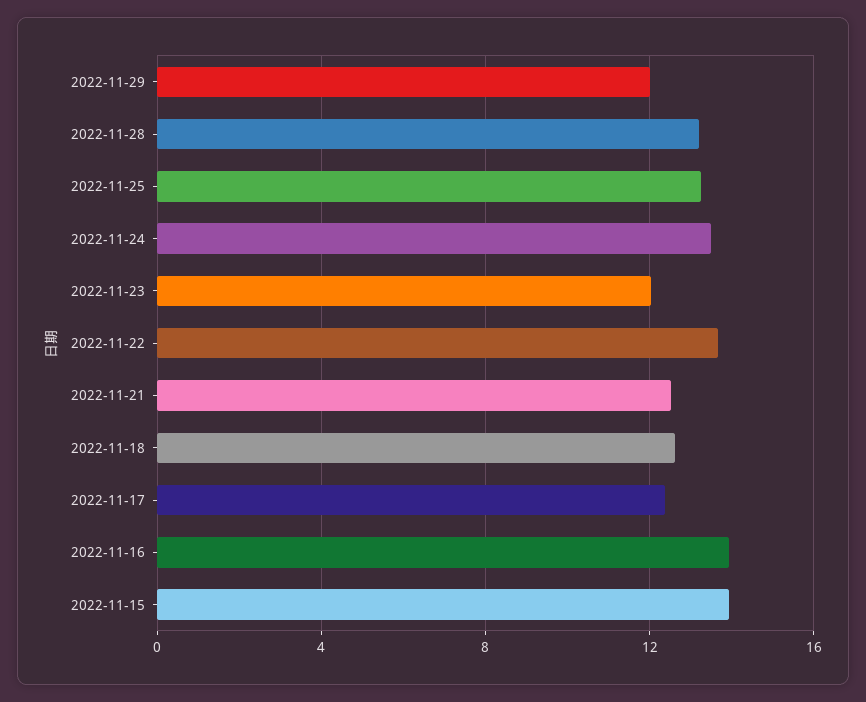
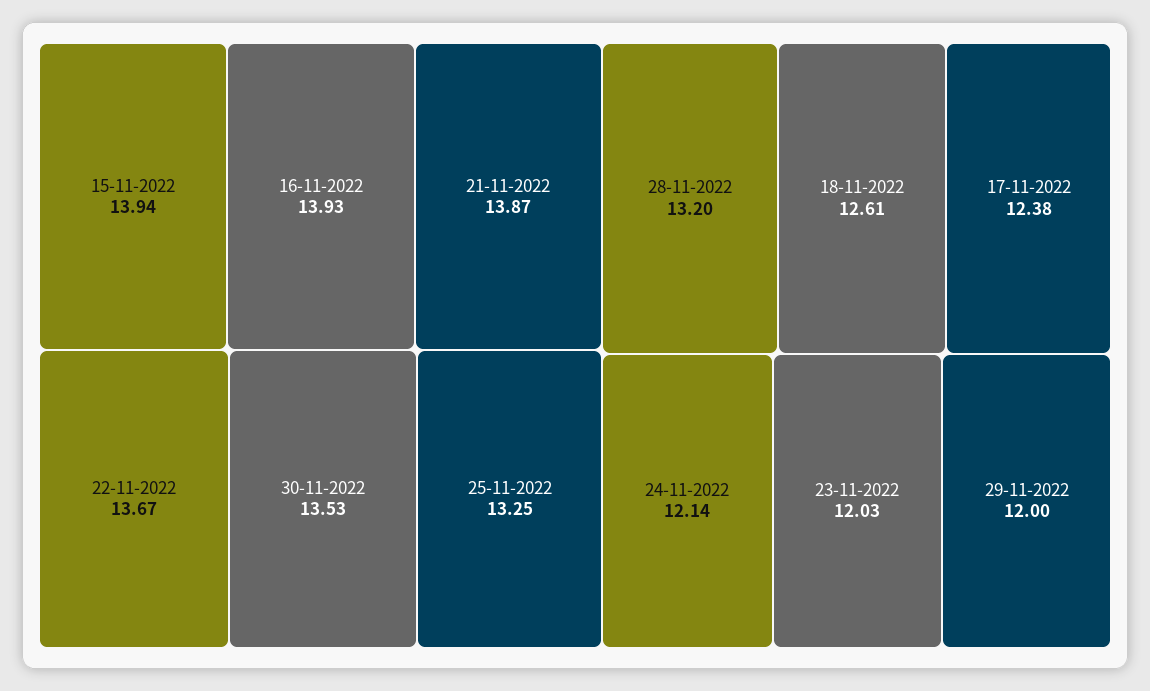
2022-11-24: 13.5 -> 12.14
2022-11-21: 12.5 -> 13.87
30-11-2022: none -> 13.53

